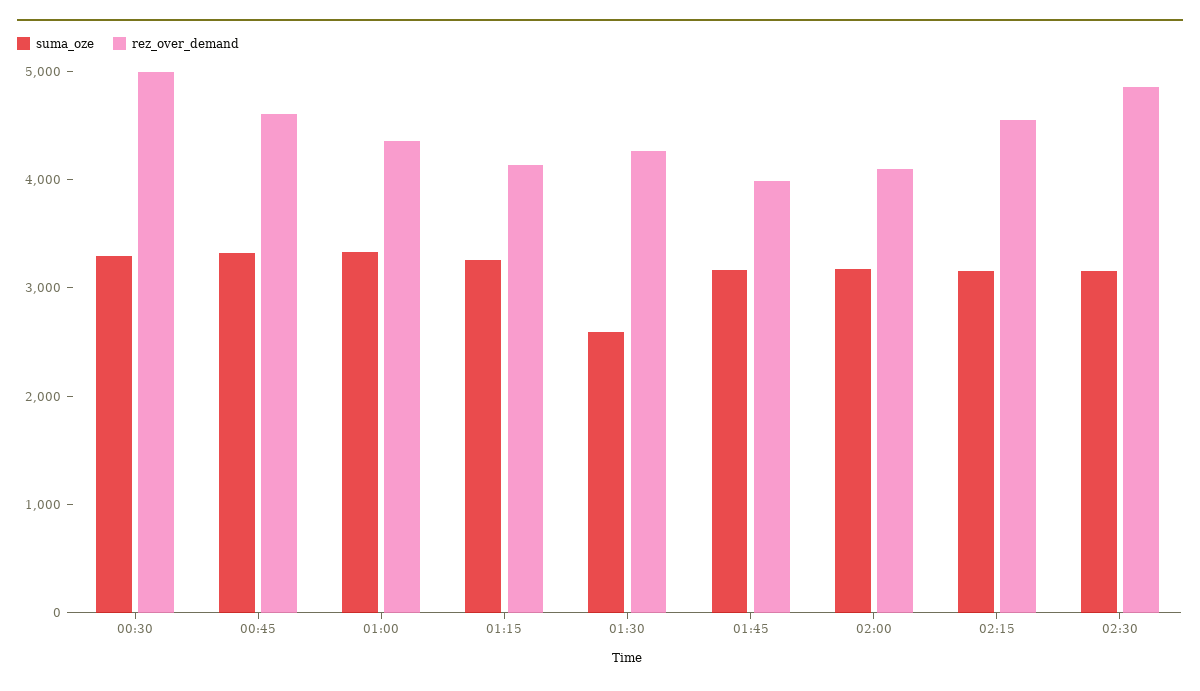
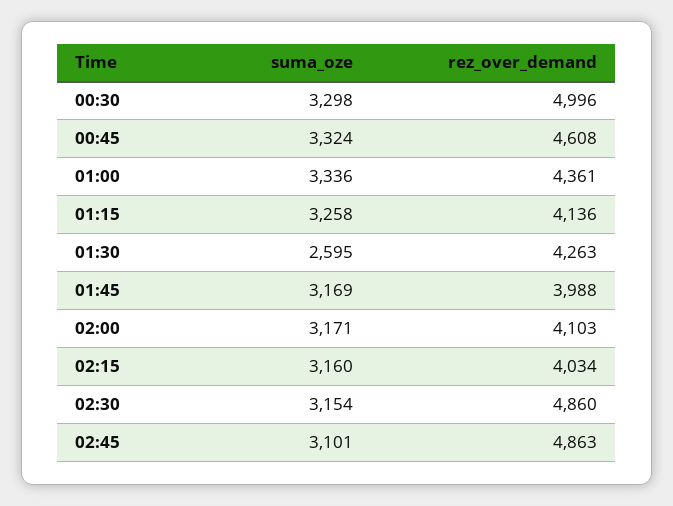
rez_over_demand, 02:15: 4600 -> 4034
suma_oze, 02:45: none -> 3101
rez_over_demand, 02:45: none -> 4863

